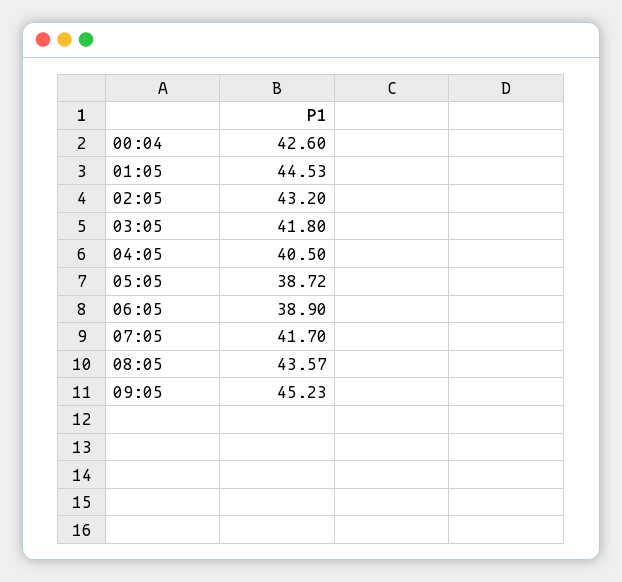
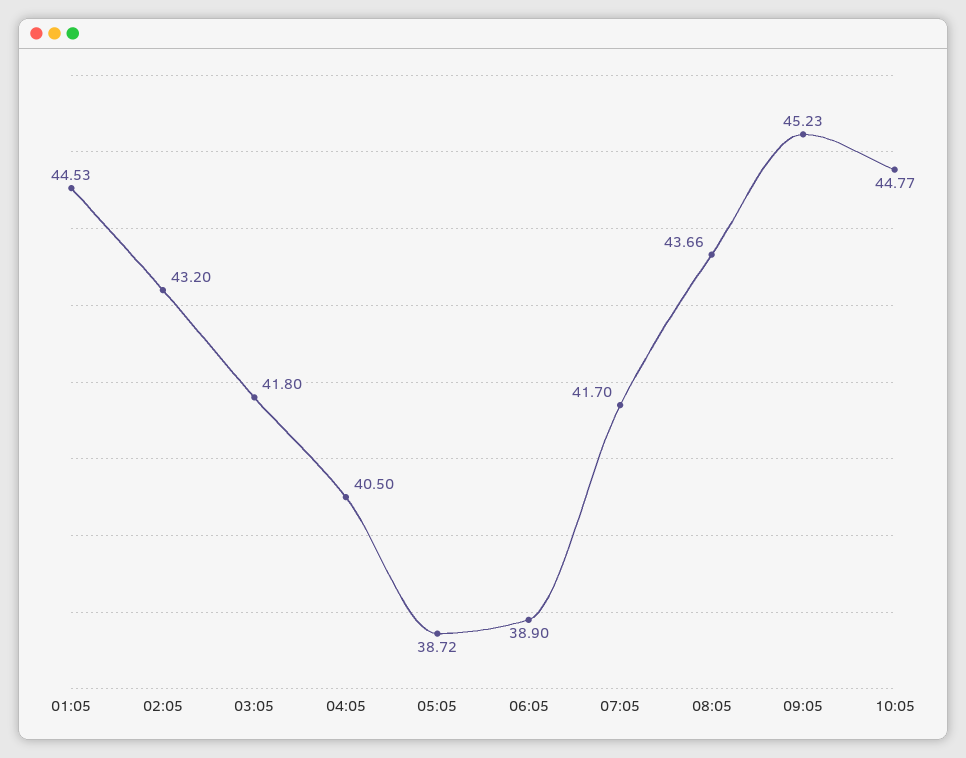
00:04: 42.6 -> none
08:05: 43.57 -> 43.66
10:05: none -> 44.77

